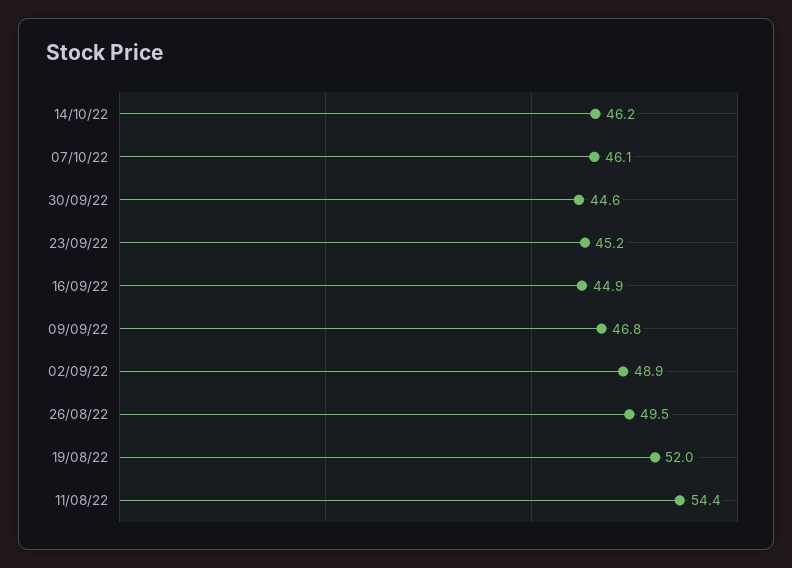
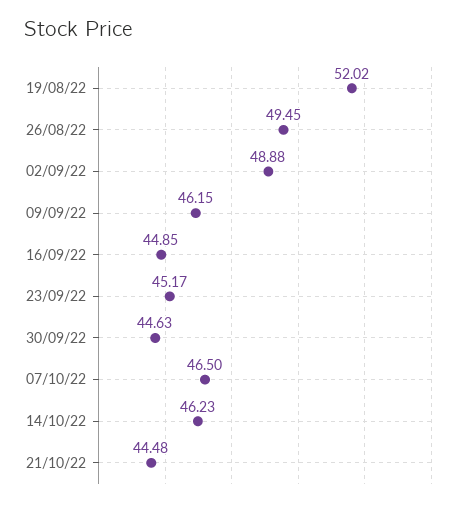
07/10/22: 46.1 -> 46.5
09/09/22: 46.8 -> 46.15
11/08/22: 54.4 -> none
21/10/22: none -> 44.48

